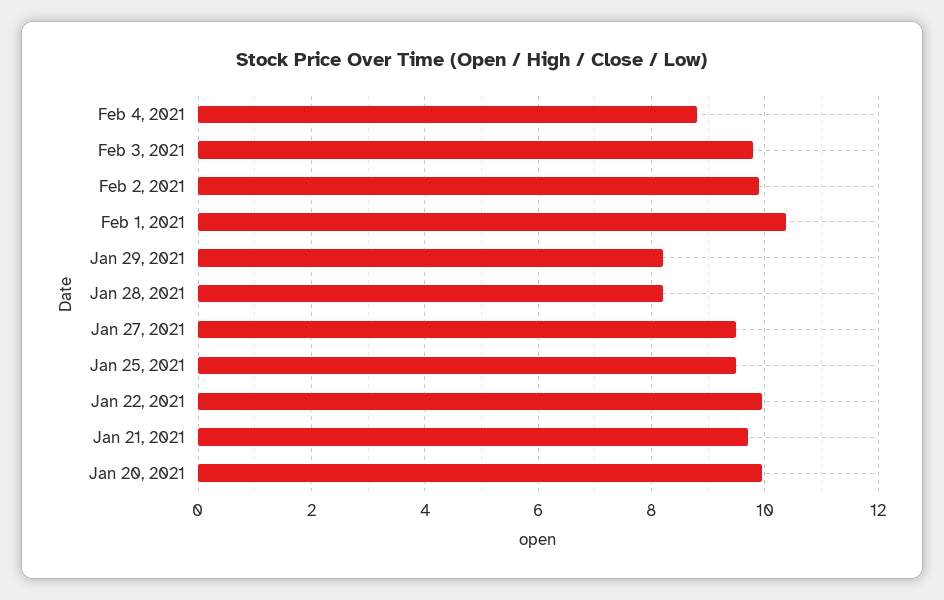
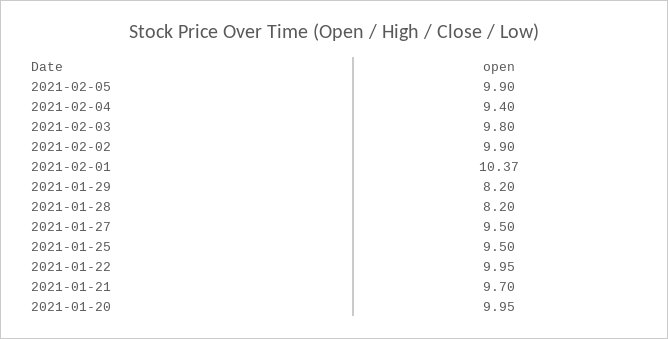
Feb 4, 2021: 8.8 -> 9.4
2021-02-05: none -> 9.9

